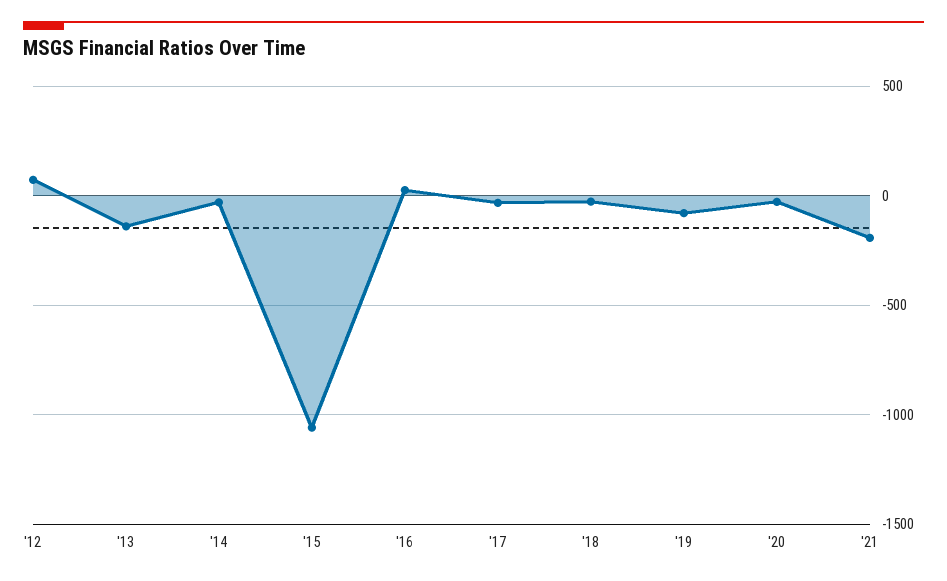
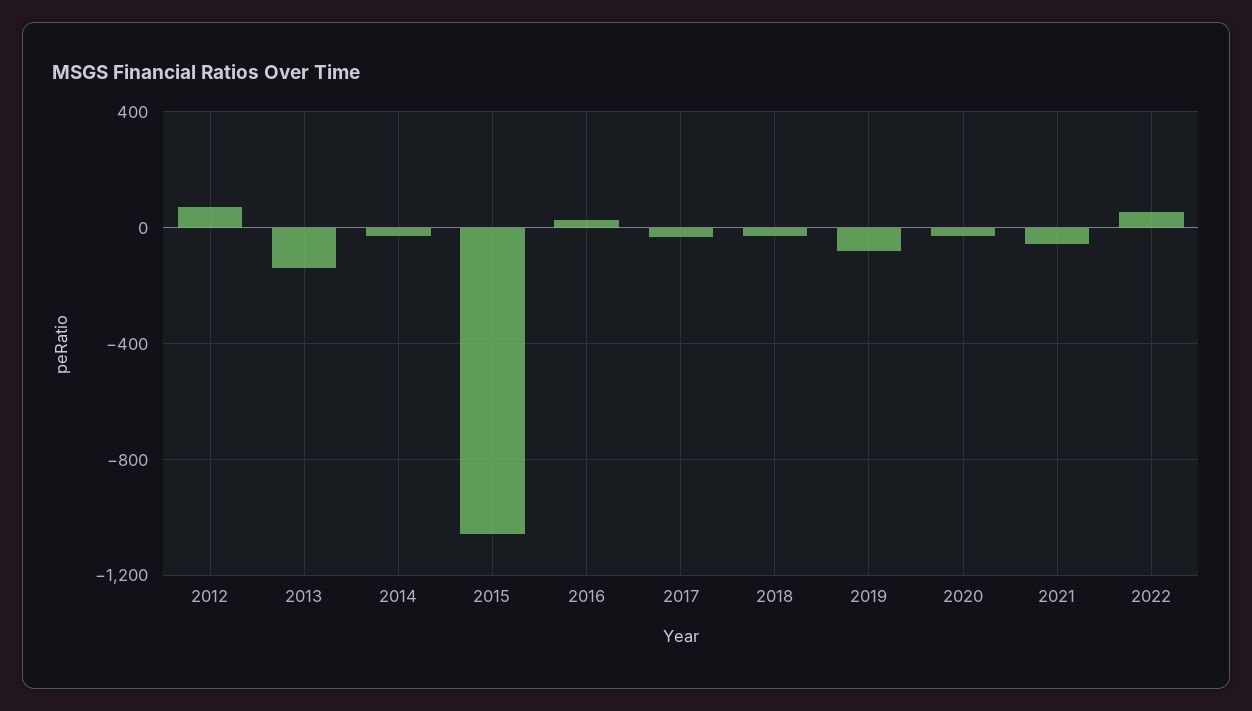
'21: -200 -> -50
2022: none -> 50

